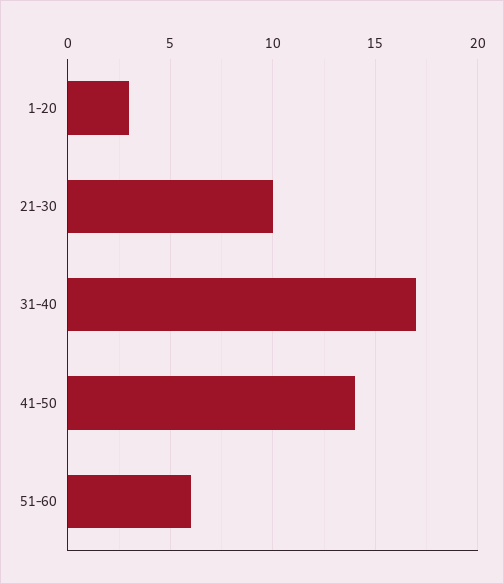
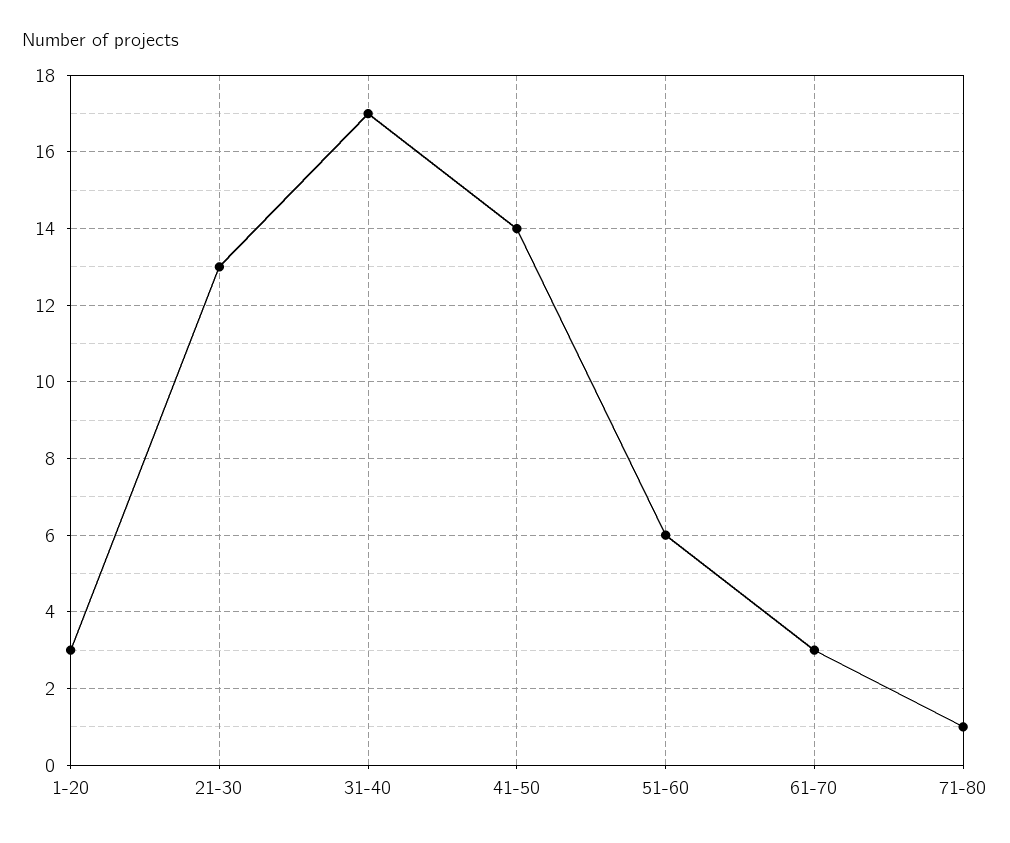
21-30: 10 -> 13
61-70: none -> 3
71-80: none -> 1

